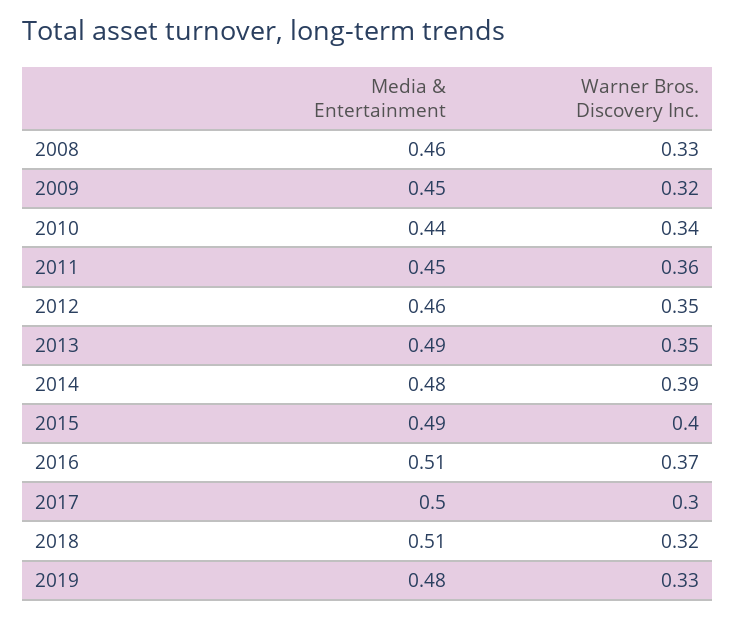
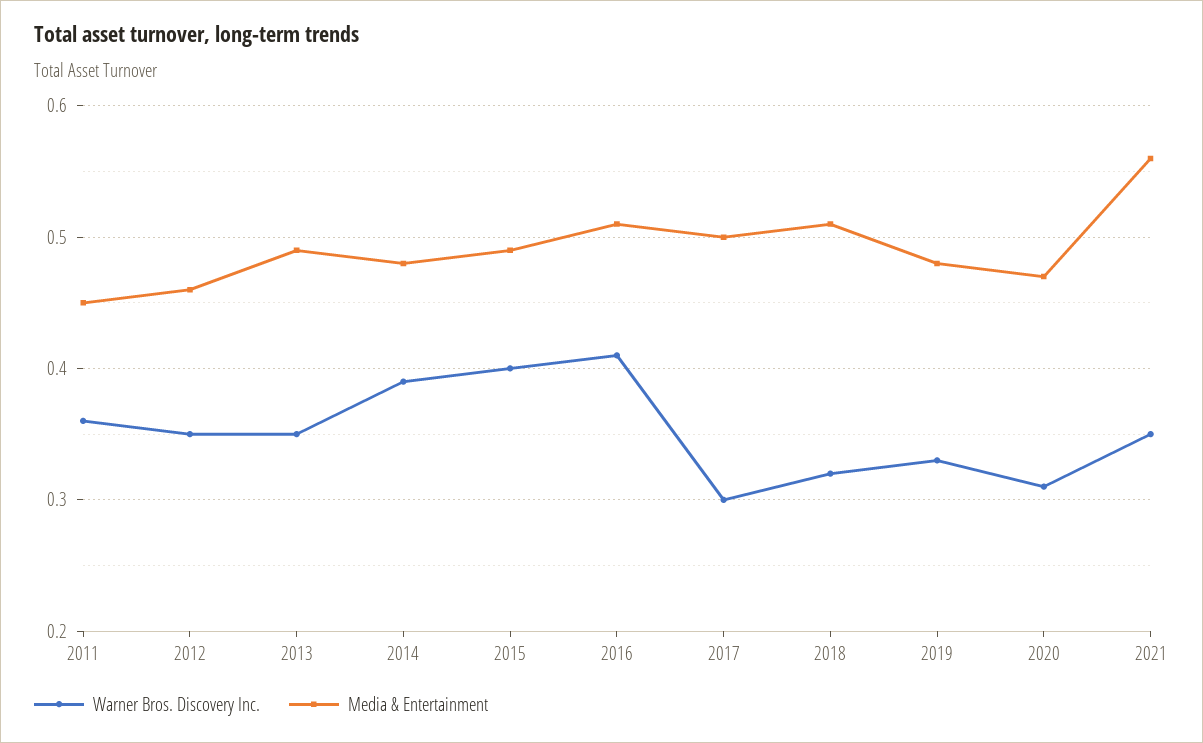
Media & Entertainment, 2008: 0.46 -> none
Warner Bros. Discovery Inc., 2008: 0.33 -> none
Media & Entertainment, 2009: 0.45 -> none
Warner Bros. Discovery Inc., 2009: 0.32 -> none
Media & Entertainment, 2010: 0.44 -> none
Warner Bros. Discovery Inc., 2010: 0.34 -> none
Warner Bros. Discovery Inc., 2016: 0.37 -> 0.41
Warner Bros. Discovery Inc., 2020: none -> 0.31
Media & Entertainment, 2020: none -> 0.47
Warner Bros. Discovery Inc., 2021: none -> 0.35
Media & Entertainment, 2021: none -> 0.56

